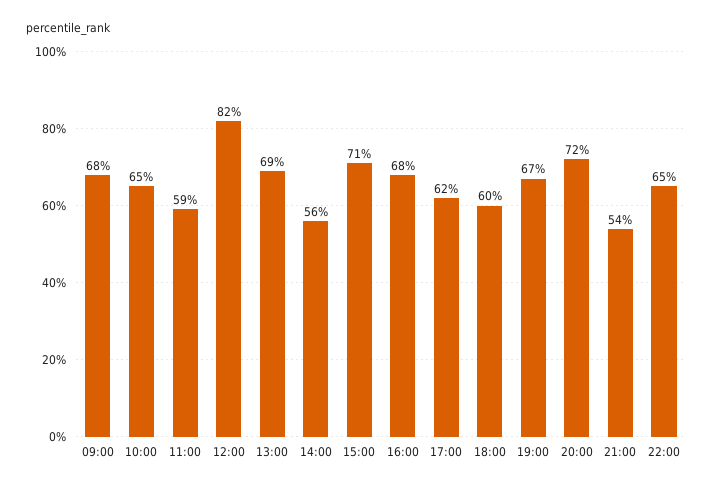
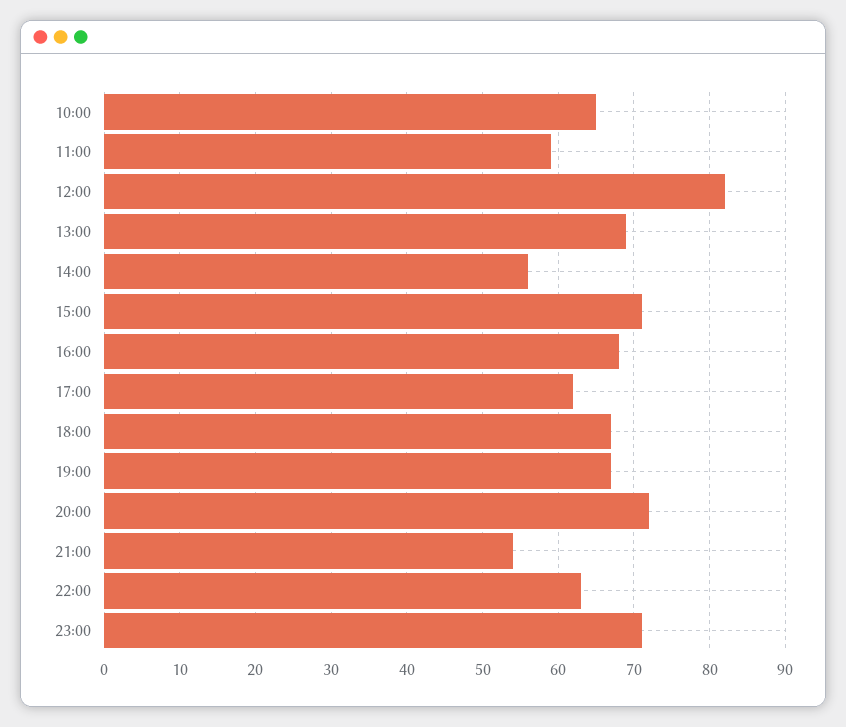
09:00: 68 -> none
18:00: 60 -> 67
22:00: 65 -> 63
23:00: none -> 71

